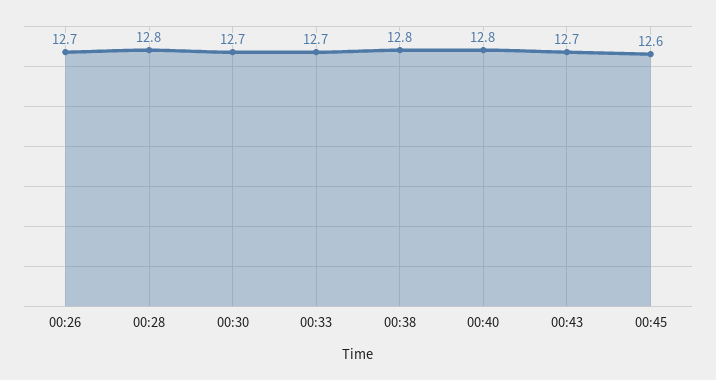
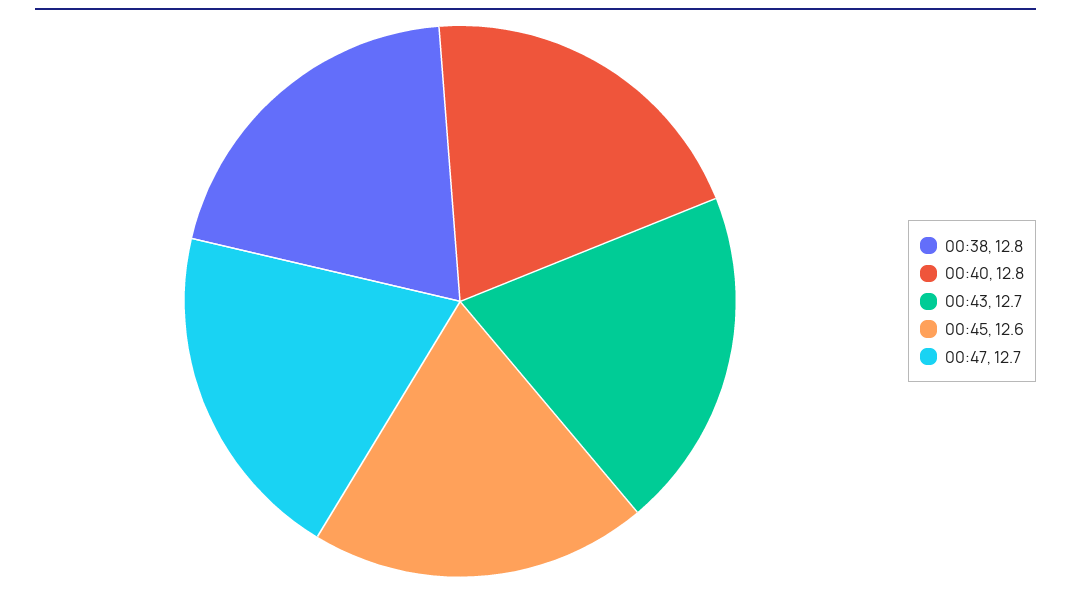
00:26: 12.7 -> none
00:28: 12.8 -> none
00:30: 12.7 -> none
00:33: 12.7 -> none
00:47: none -> 12.7

